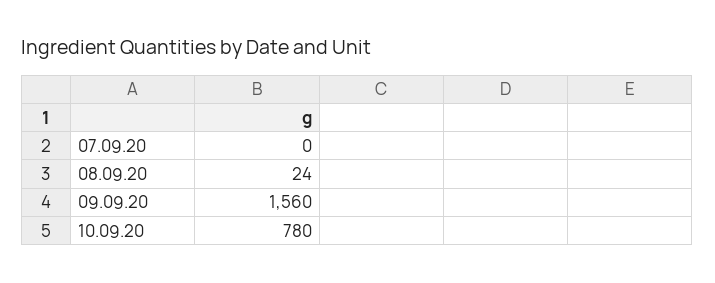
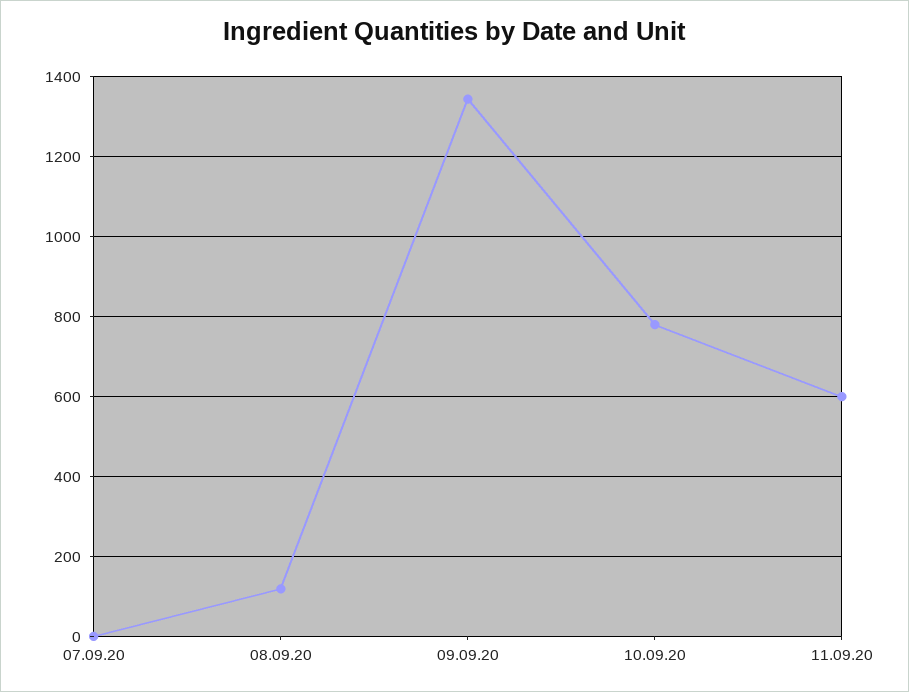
08.09.20: 24 -> 120
09.09.20: 1560 -> 1340
11.09.20: none -> 600

